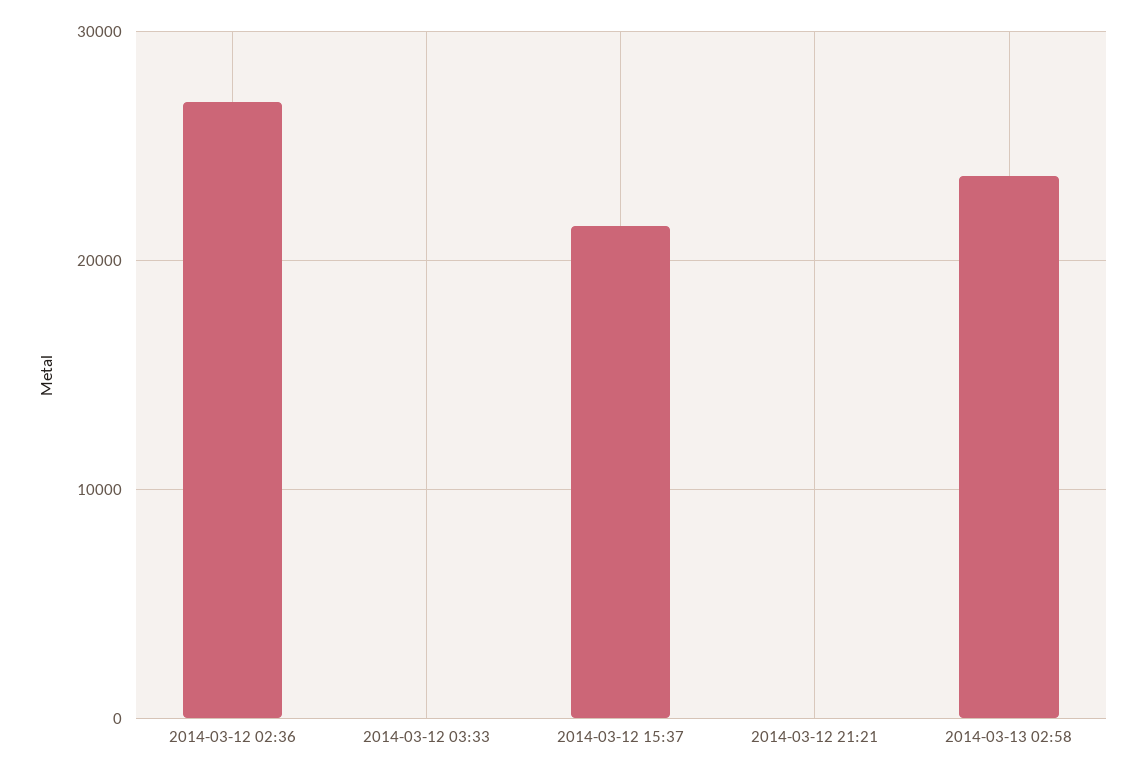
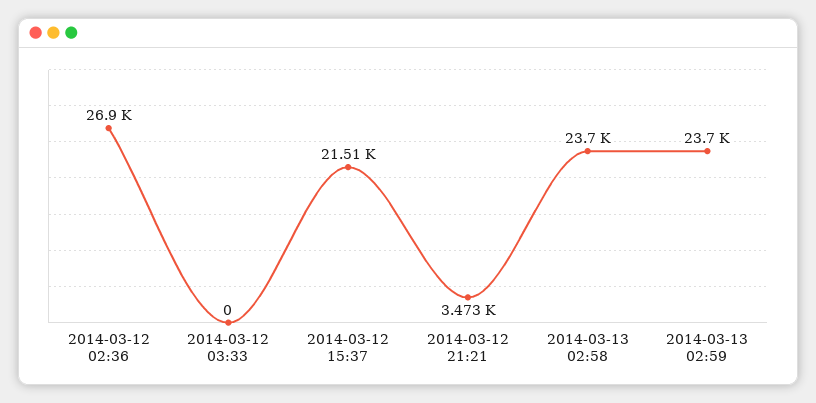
2014-03-12 21:21: 0 -> 3473
2014-03-13 02:59: none -> 23700

